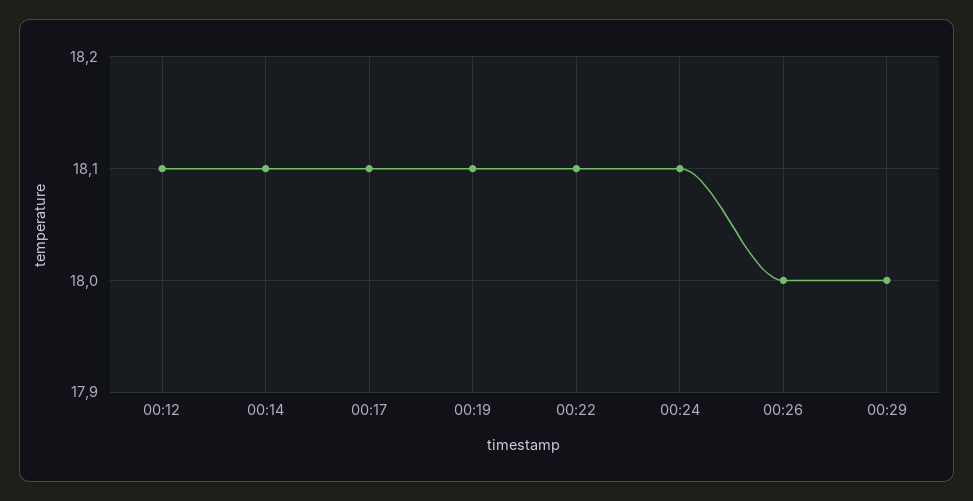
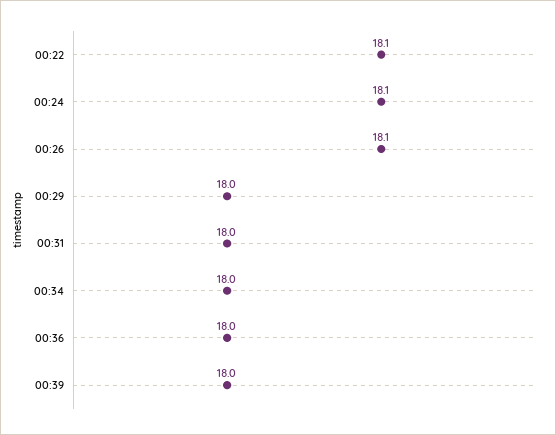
00:12: 18.1 -> none
00:14: 18.1 -> none
00:17: 18.1 -> none
00:19: 18.1 -> none
00:26: 18 -> 18.1
00:31: none -> 18
00:34: none -> 18
00:36: none -> 18
00:39: none -> 18

